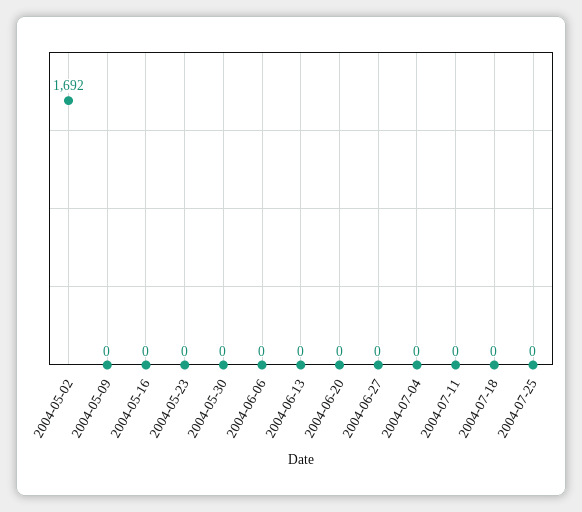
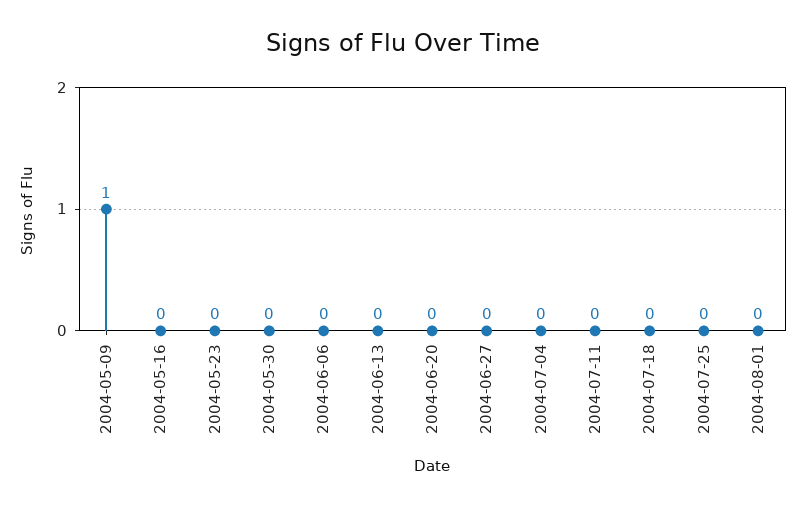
2004-05-02: 1692 -> none
2004-05-09: 0 -> 1
2004-08-01: none -> 0

